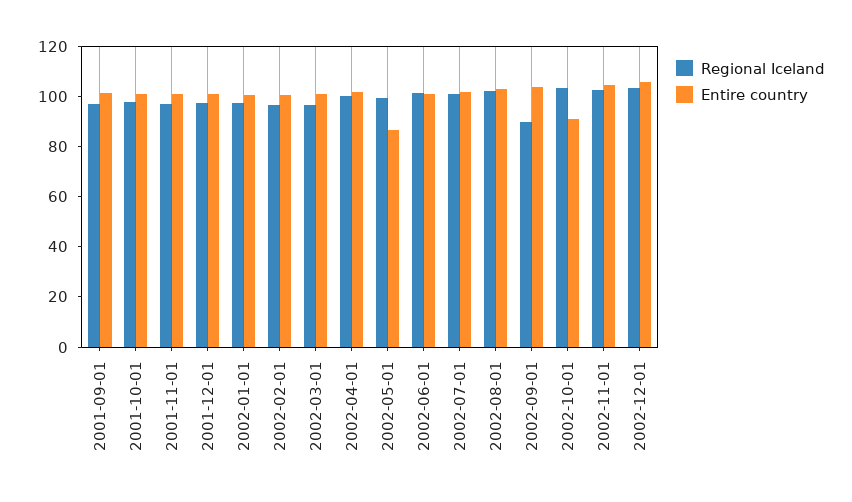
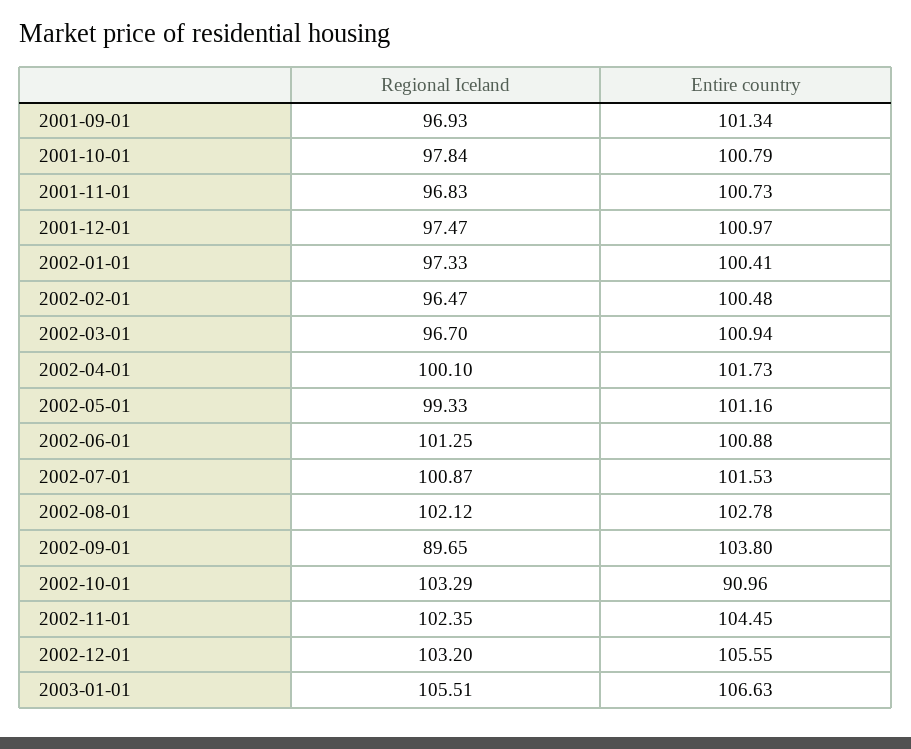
Entire country, 2002-05-01: 85 -> 101.16
Regional Iceland, 2003-01-01: none -> 105.51
Entire country, 2003-01-01: none -> 106.63

